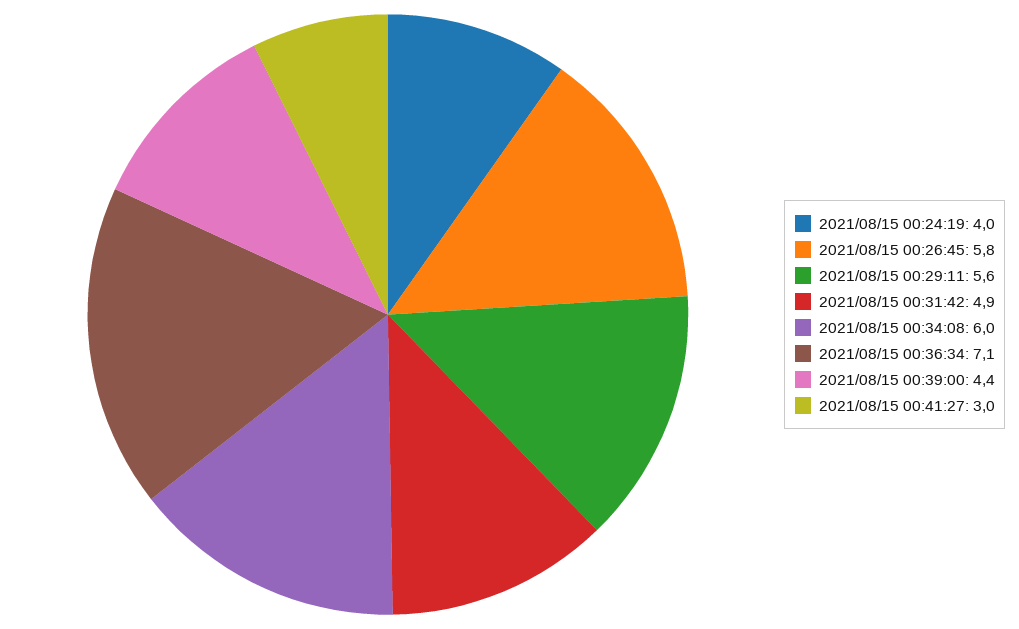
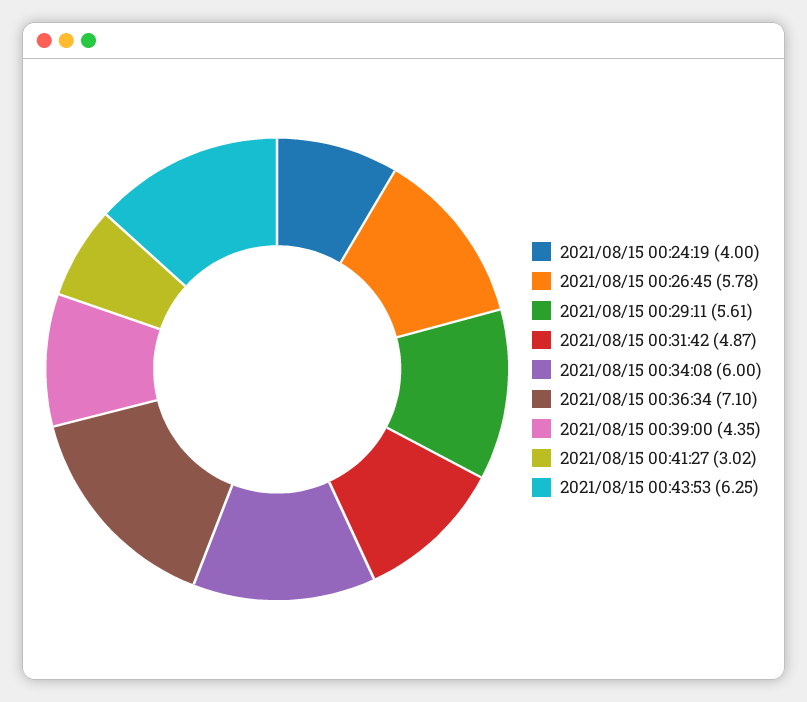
2021/08/15 00:43:53: none -> 6.25

